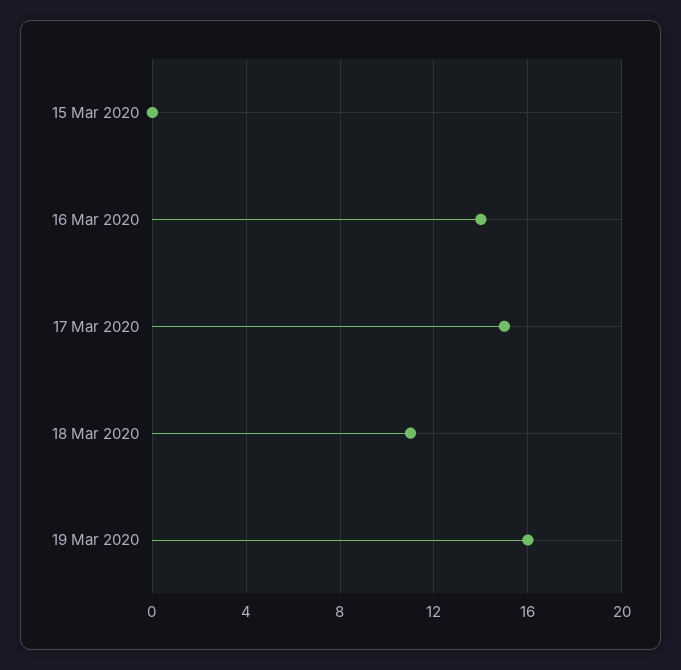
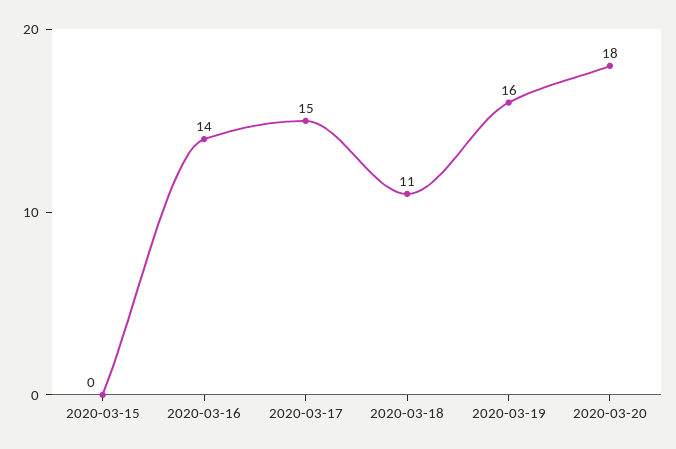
2020-03-20: none -> 18

